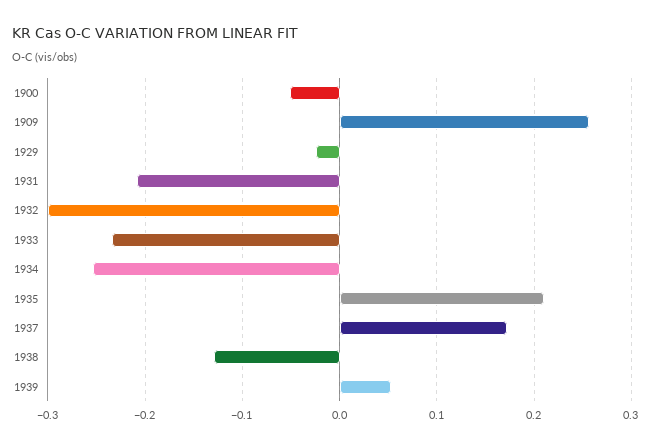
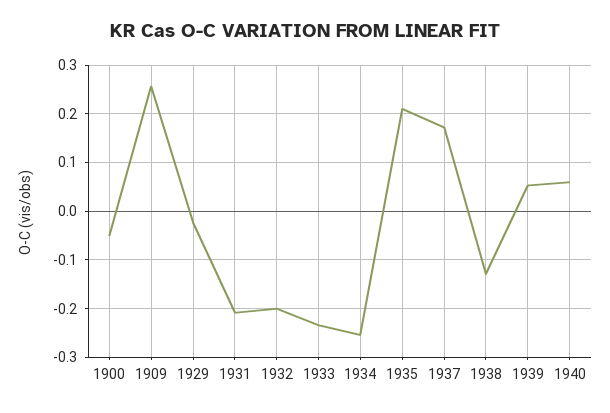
1932: -0.3 -> -0.2
1940: none -> 0.06

